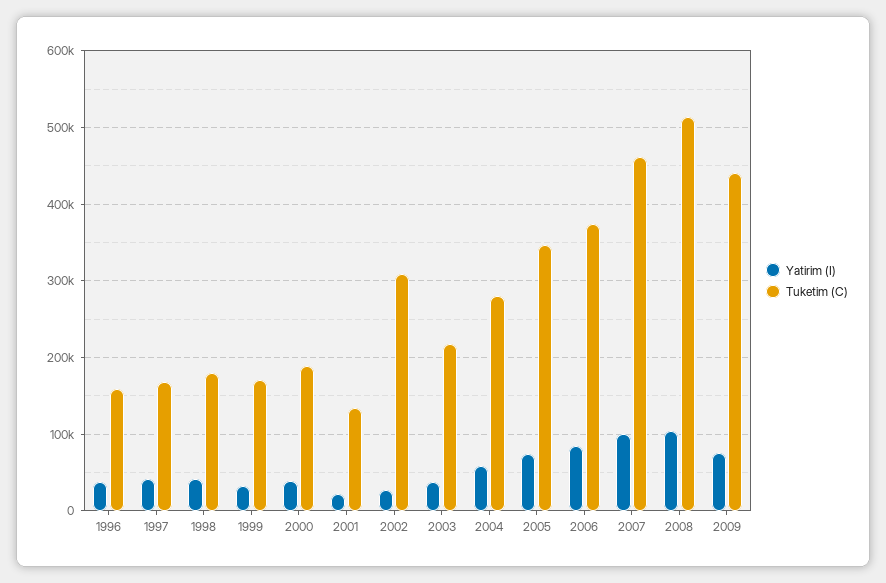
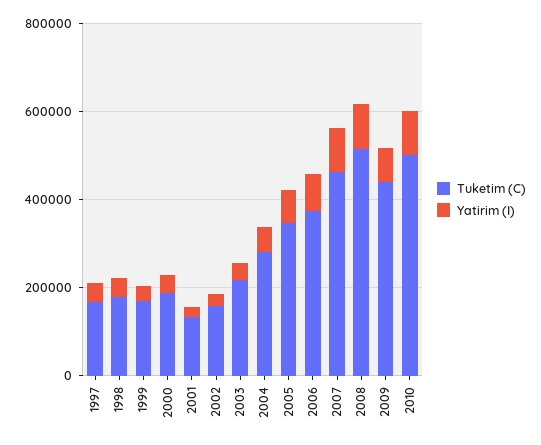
Yatirim (I), 1996: 40000 -> none
Tuketim (C), 1996: 160000 -> none
Tuketim (C), 2002: 310000 -> 150000
Tuketim (C), 2010: none -> 500000
Yatirim (I), 2010: none -> 100000

